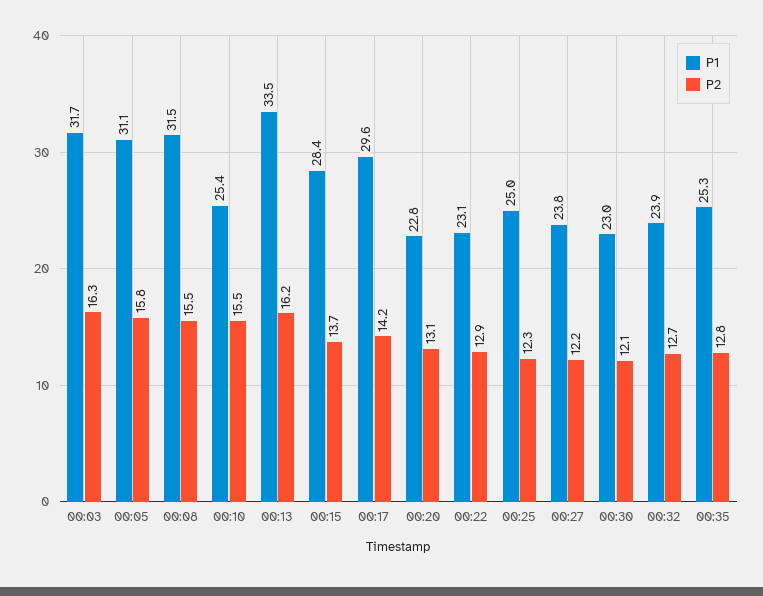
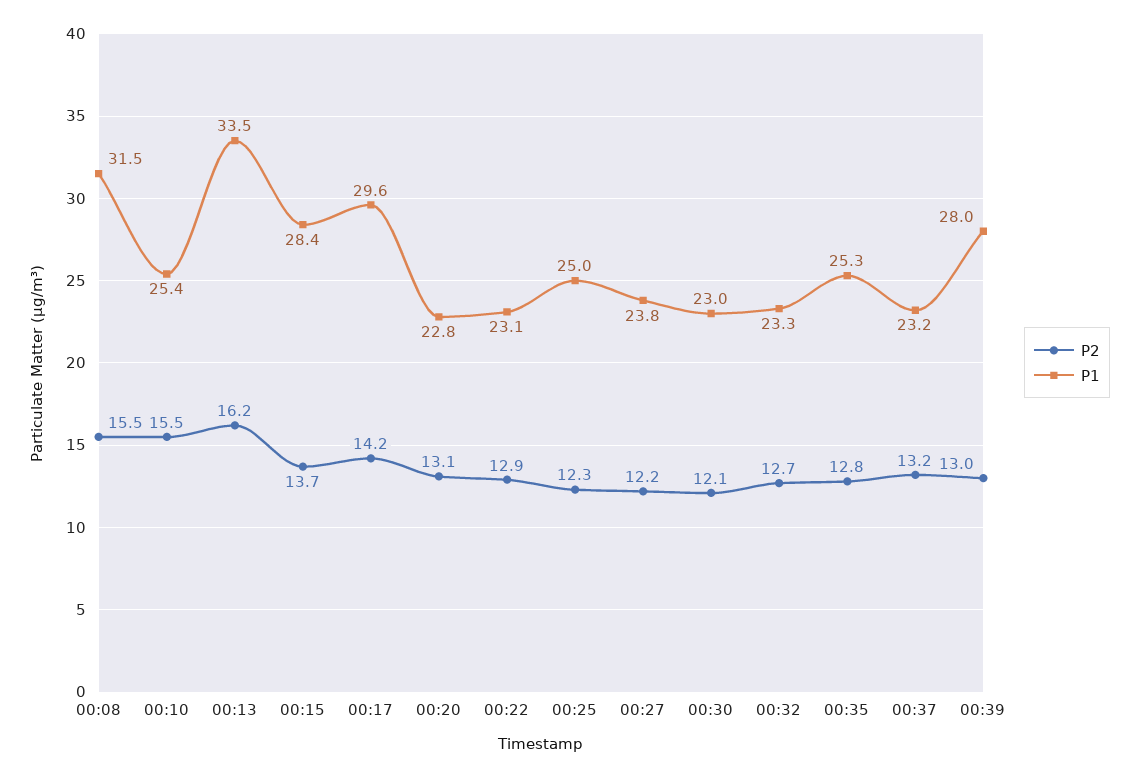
P1, 00:03: 31.7 -> none
P2, 00:03: 16.3 -> none
P1, 00:05: 31.1 -> none
P2, 00:05: 15.8 -> none
P1, 00:32: 23.9 -> 23.3
P2, 00:37: none -> 13.2
P1, 00:37: none -> 23.2
P2, 00:39: none -> 13
P1, 00:39: none -> 28

